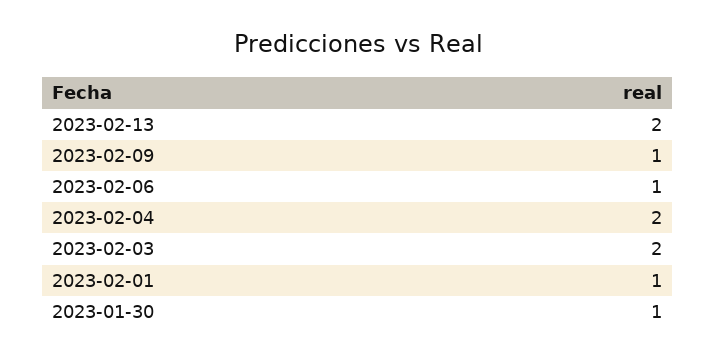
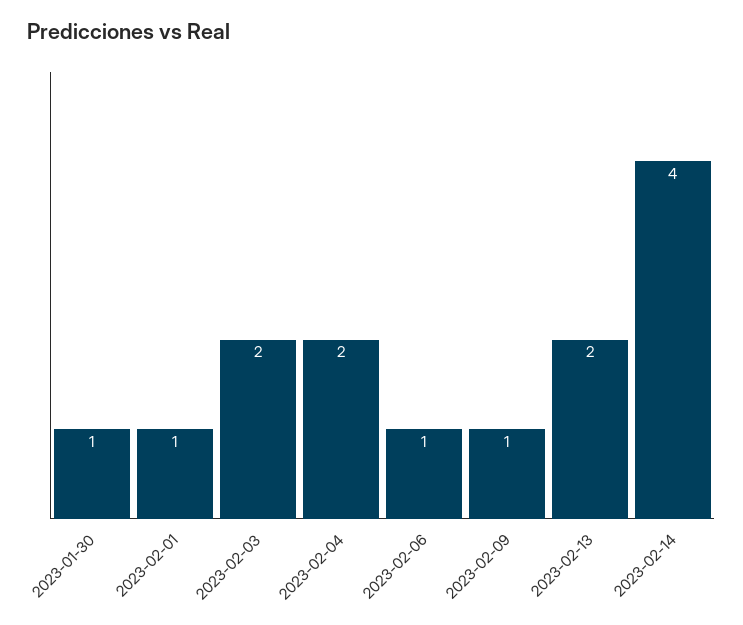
2023-02-14: none -> 4

